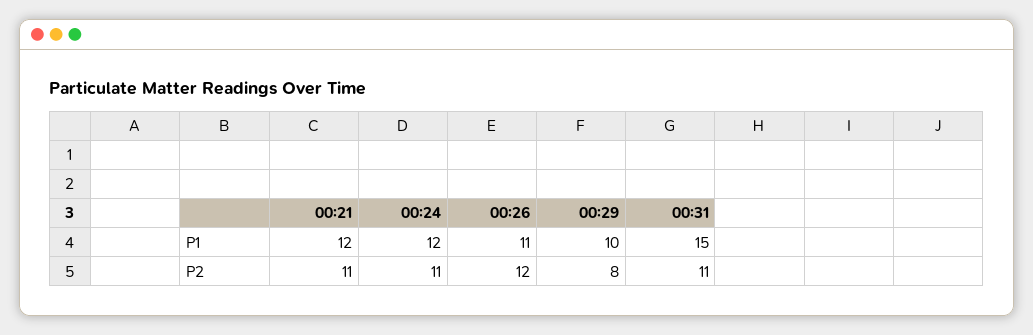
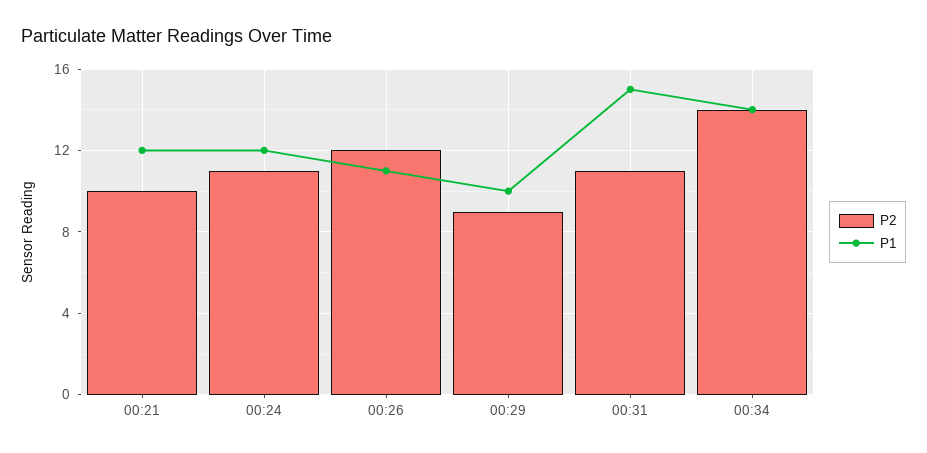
P2, 00:21: 11 -> 10
P2, 00:29: 8 -> 9
P2, 00:34: none -> 14
P1, 00:34: none -> 14

